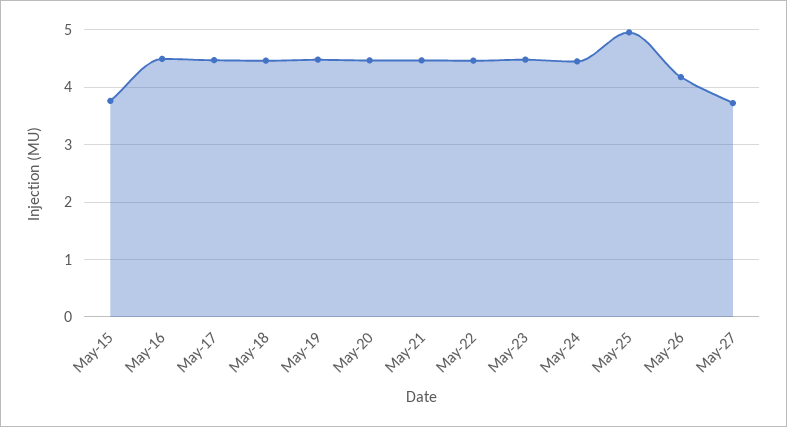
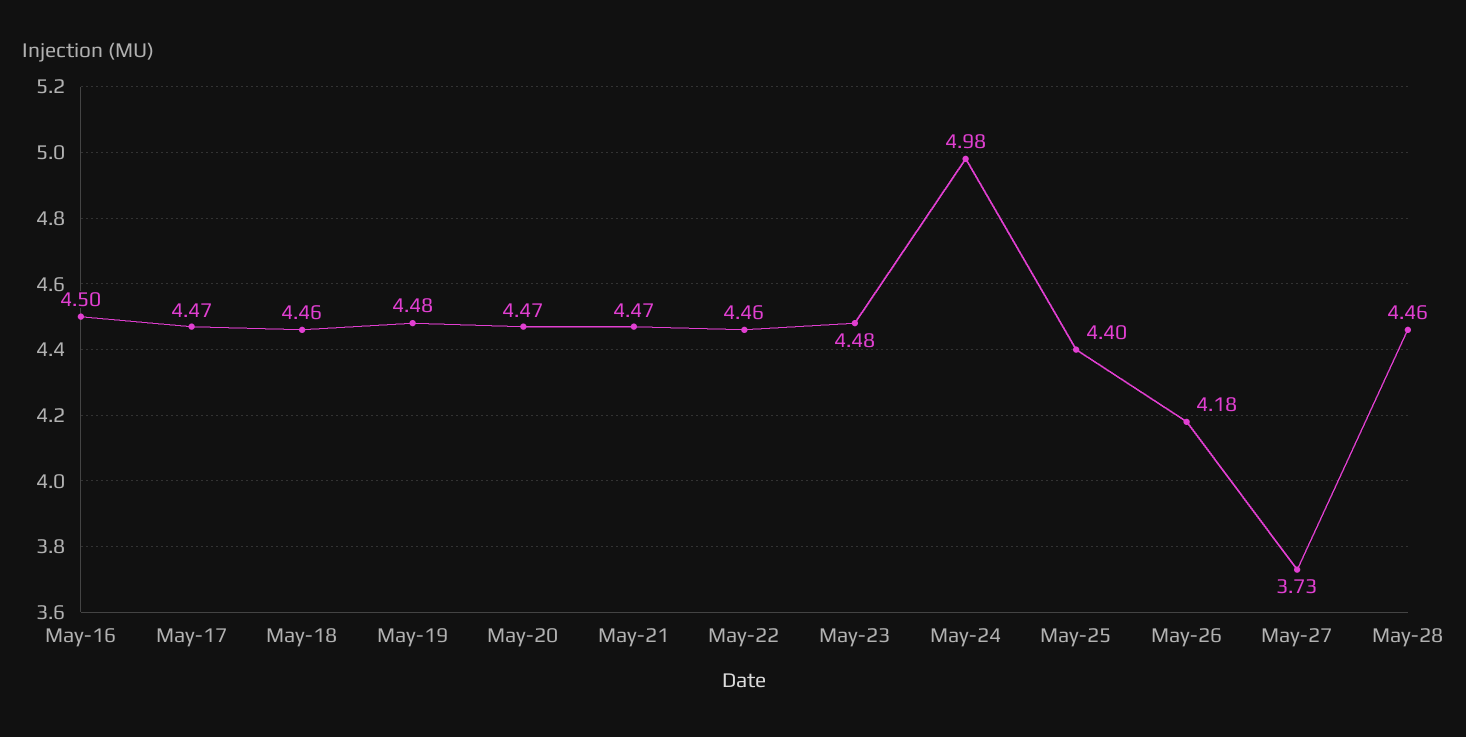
May-15: 3.8 -> none
May-24: 4.4 -> 4.98
May-25: 5 -> 4.4
May-28: none -> 4.46

